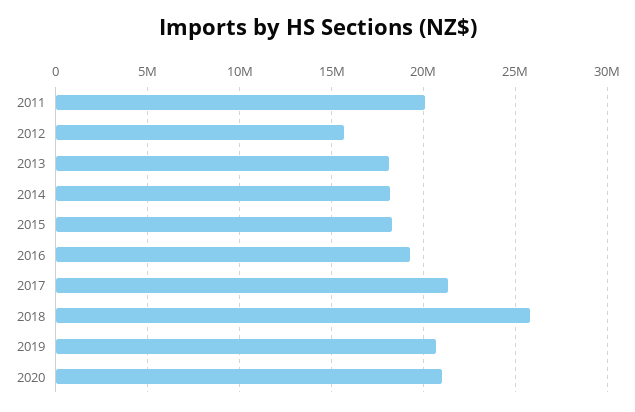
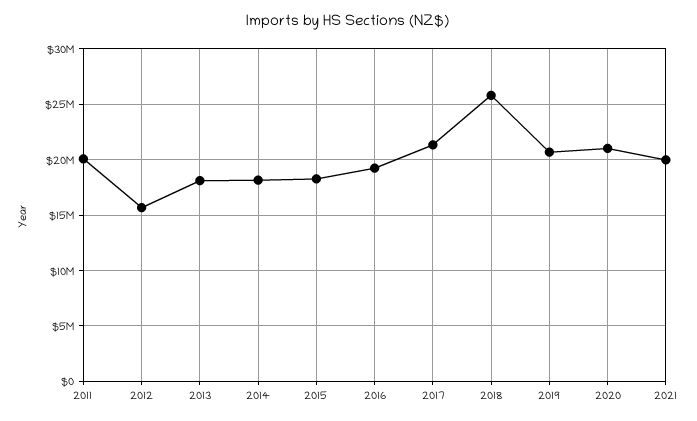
2021: none -> 20000000

